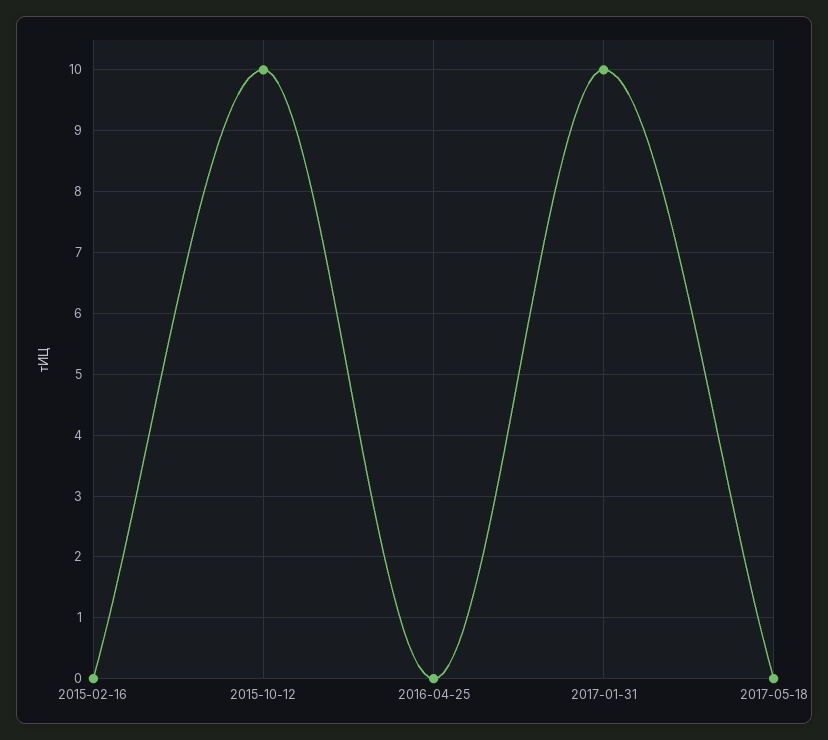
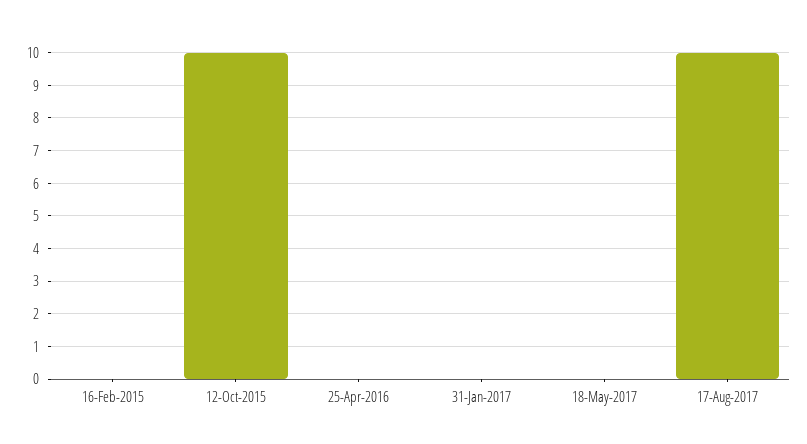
2017-01-31: 10 -> 0
17-Aug-2017: none -> 10

